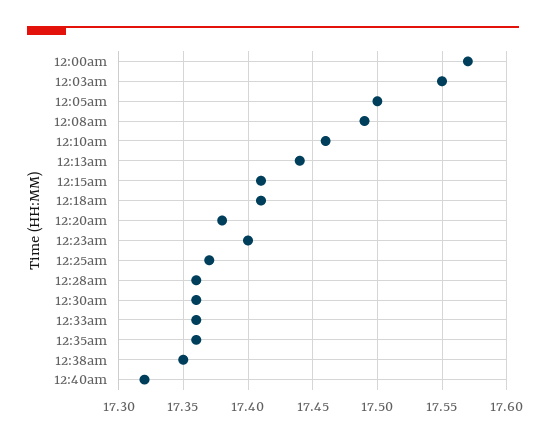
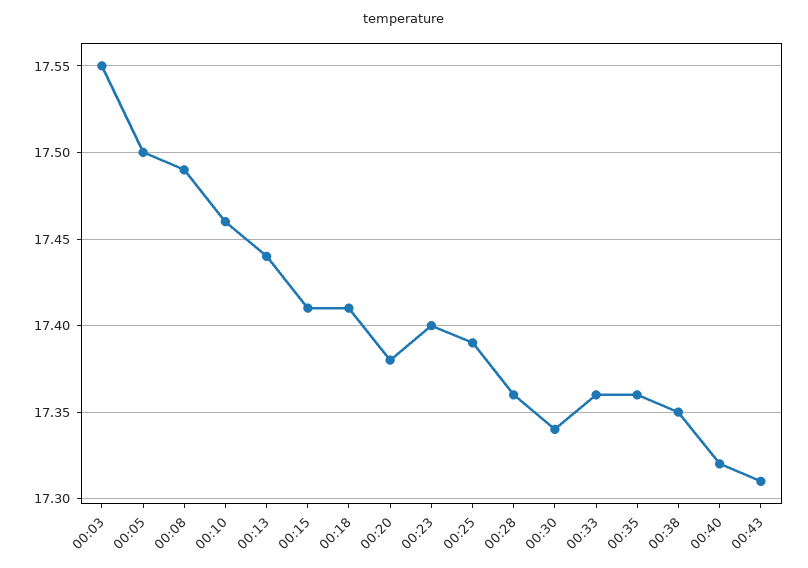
12:00am: 17.57 -> none
12:25am: 17.37 -> 17.39
12:30am: 17.36 -> 17.34
00:43: none -> 17.31

